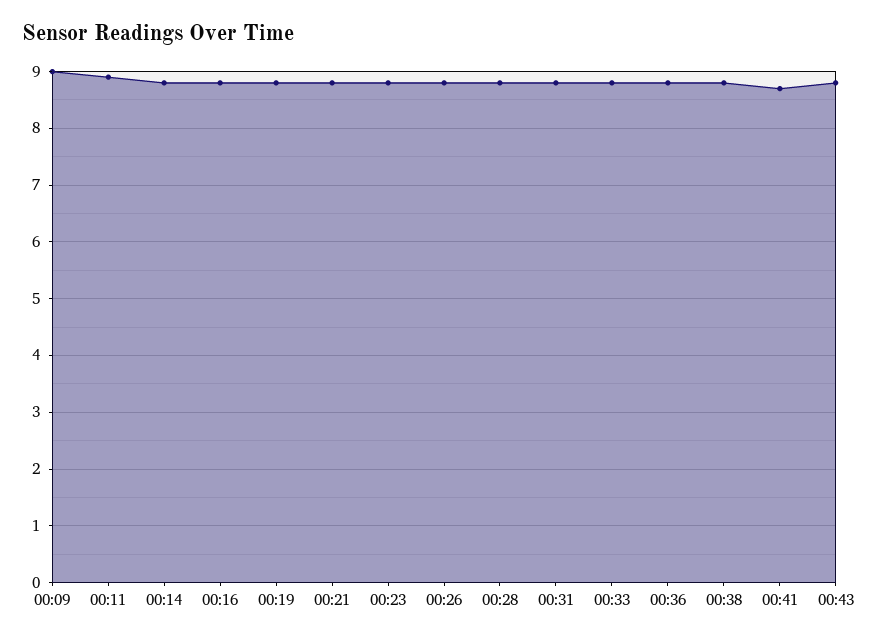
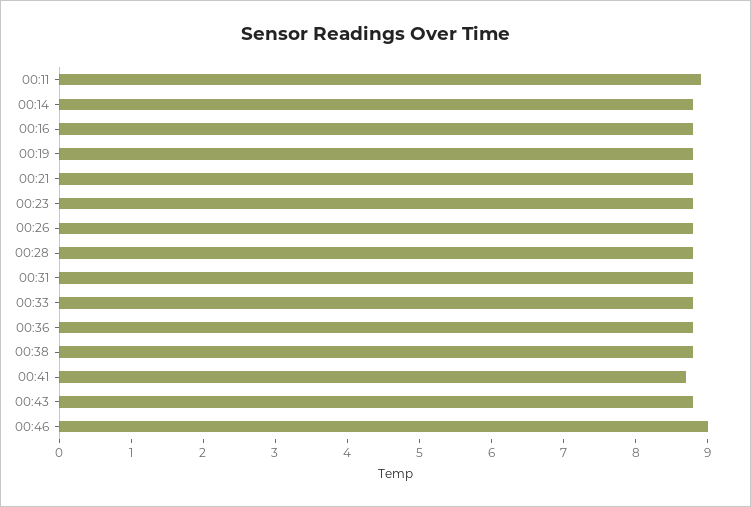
00:09: 9 -> none
00:46: none -> 9

